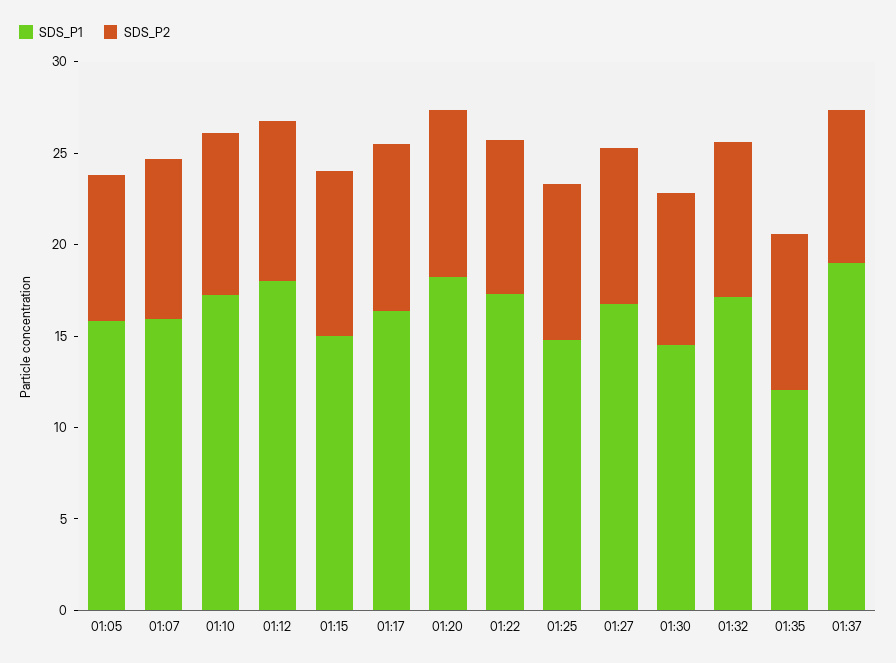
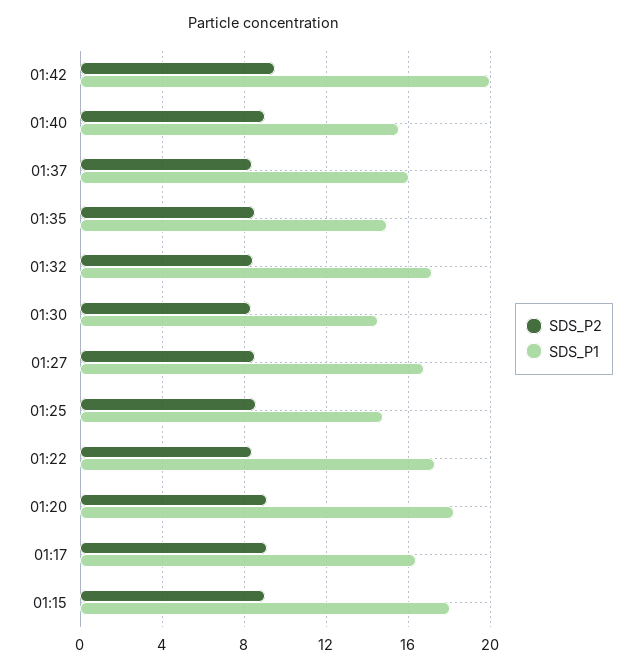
SDS_P1, 01:05: 16 -> none
SDS_P2, 01:05: 8 -> none
SDS_P1, 01:07: 16 -> none
SDS_P2, 01:07: 9 -> none
SDS_P1, 01:10: 17 -> none
SDS_P2, 01:10: 9 -> none
SDS_P1, 01:12: 18 -> none
SDS_P2, 01:12: 9 -> none
SDS_P1, 01:15: 15 -> 18
SDS_P1, 01:35: 12 -> 15
SDS_P1, 01:37: 19 -> 16
SDS_P2, 01:42: none -> 9.5
SDS_P1, 01:42: none -> 20
SDS_P2, 01:40: none -> 9
SDS_P1, 01:40: none -> 15.5

